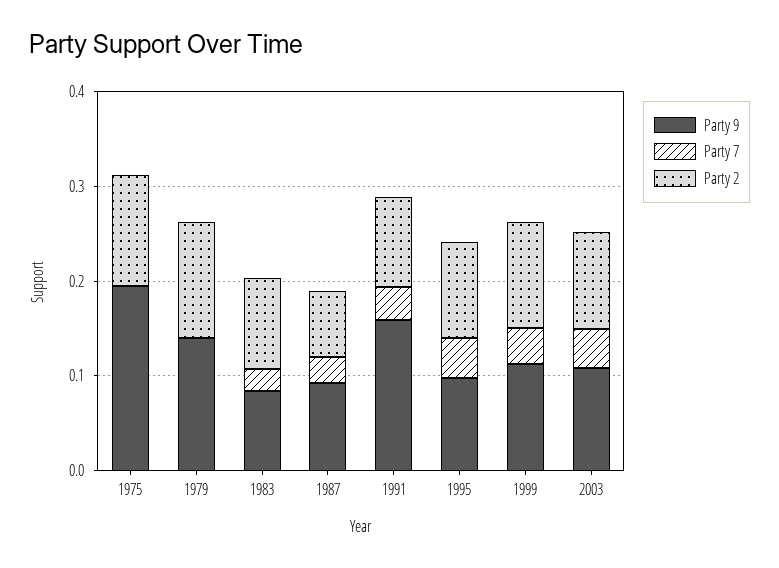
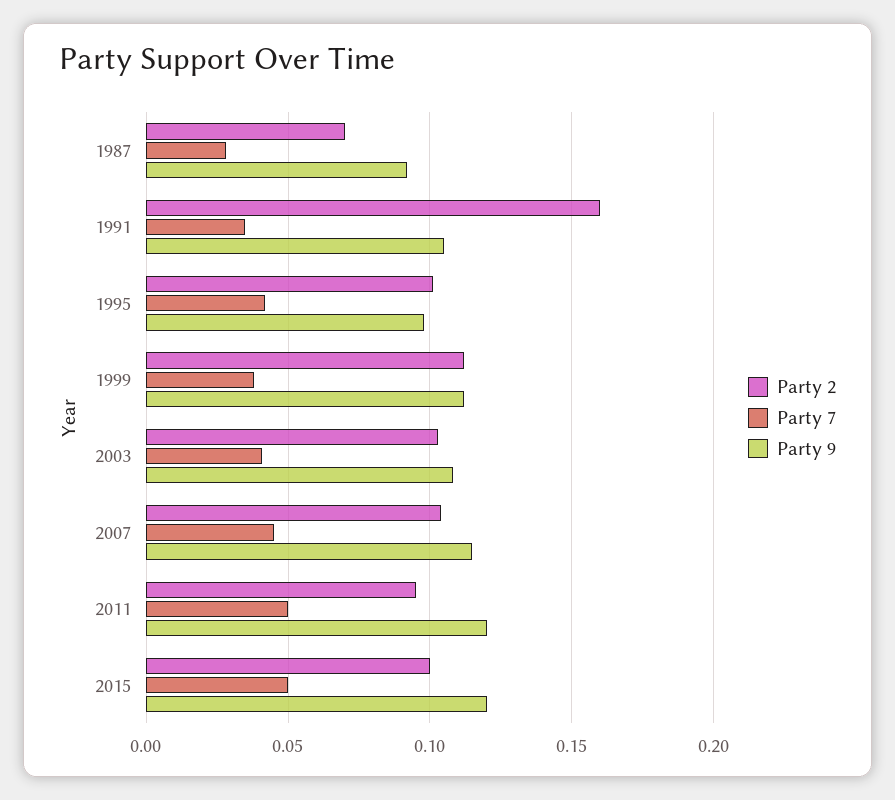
Party 9, 1975: 0.2 -> none
Party 7, 1975: 0 -> none
Party 2, 1975: 0.12 -> none
Party 9, 1979: 0.14 -> none
Party 7, 1979: 0 -> none
Party 2, 1979: 0.12 -> none
Party 9, 1983: 0.08 -> none
Party 7, 1983: 0.02 -> none
Party 2, 1983: 0.1 -> none
Party 9, 1991: 0.16 -> 0.105
Party 2, 1991: 0.1 -> 0.16
Party 2, 2007: none -> 0.105
Party 7, 2007: none -> 0.045
Party 9, 2007: none -> 0.115
Party 2, 2011: none -> 0.095
Party 7, 2011: none -> 0.05
Party 9, 2011: none -> 0.12
Party 2, 2015: none -> 0.1
Party 7, 2015: none -> 0.05
Party 9, 2015: none -> 0.12

